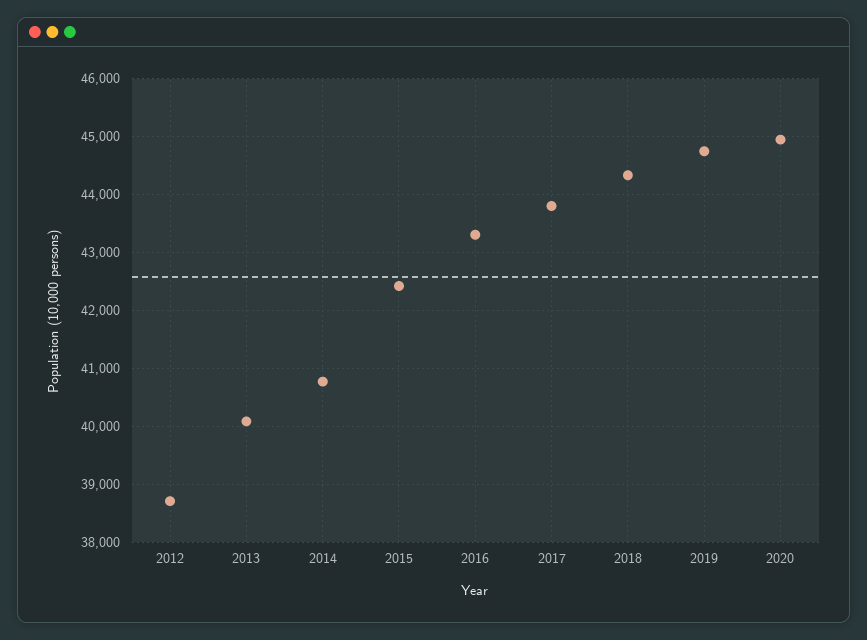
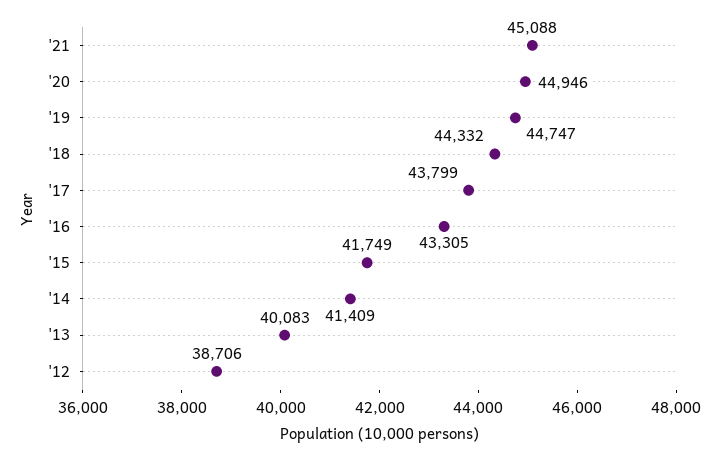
2014: 40800 -> 41409
2015: 42400 -> 41749
'21: none -> 45088

